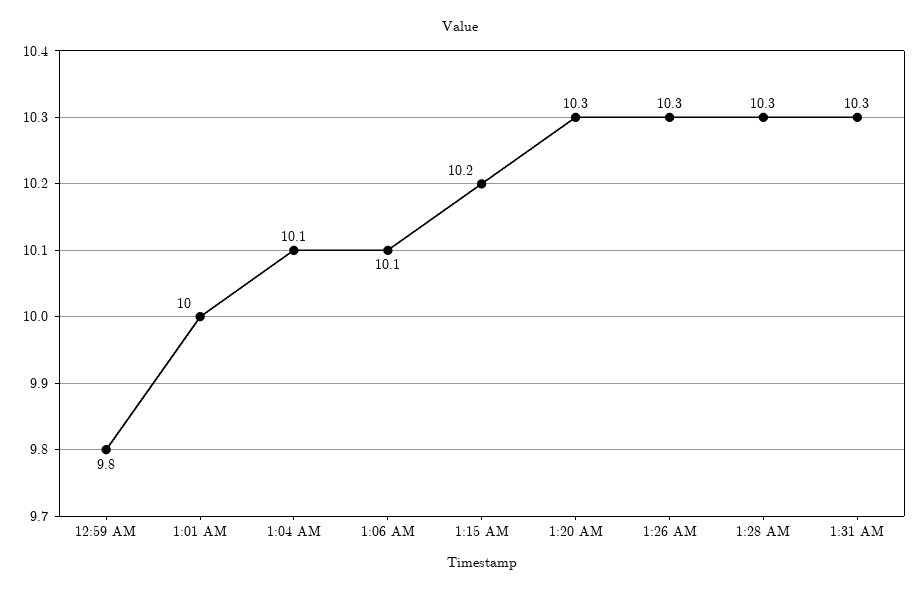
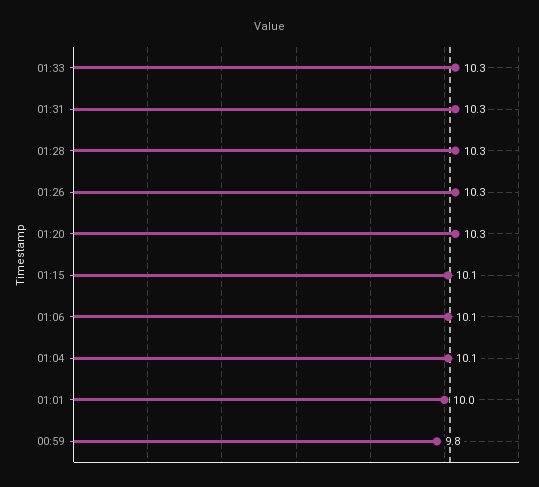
1:15 AM: 10.2 -> 10.1
01:33: none -> 10.3

